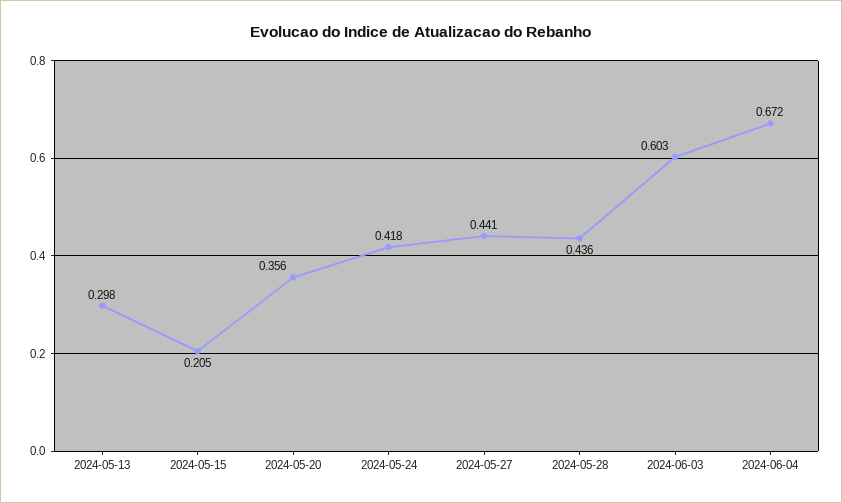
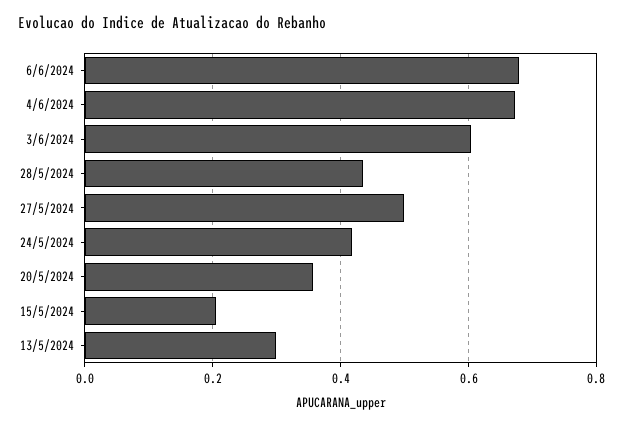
2024-05-27: 0.441 -> 0.5
6/6/2024: none -> 0.68

